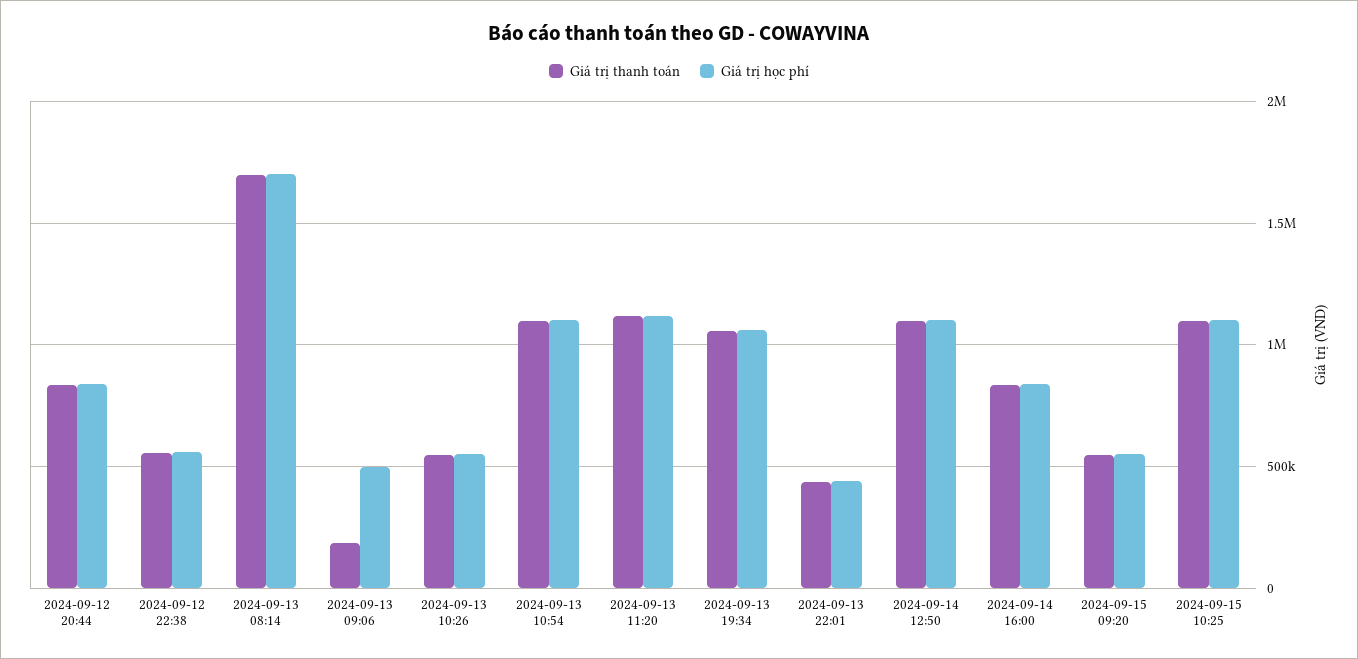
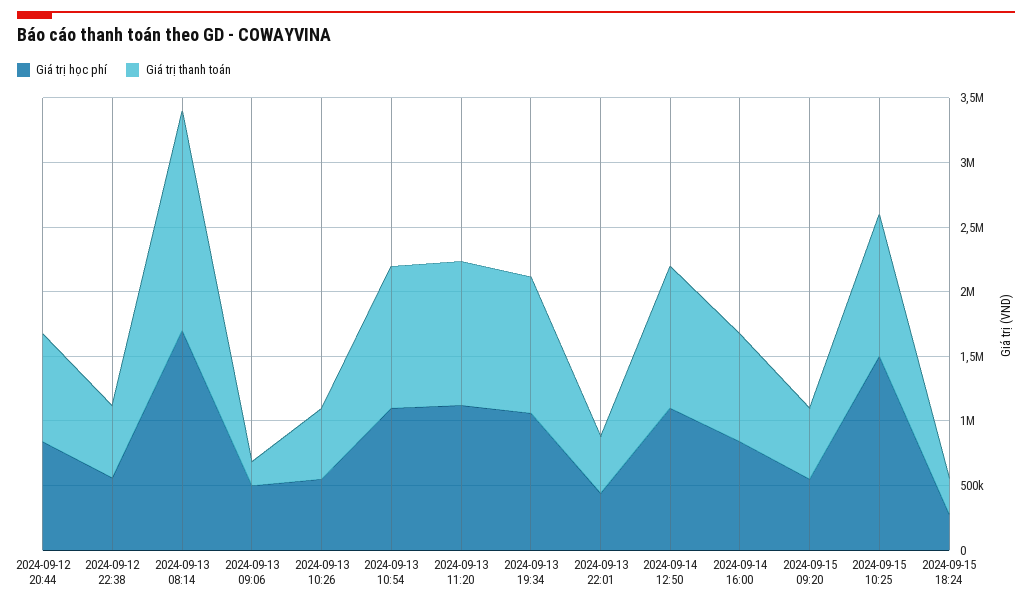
Giá trị học phí, 2024-09-15 10:25: 1100000 -> 1500000
Giá trị học phí, 2024-09-15 18:24: none -> 300000
Giá trị thanh toán, 2024-09-15 18:24: none -> 300000

